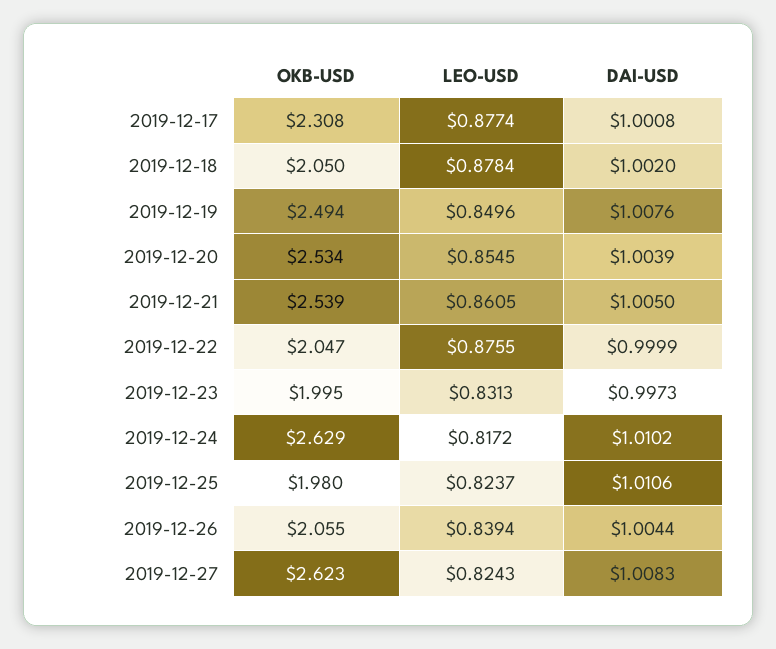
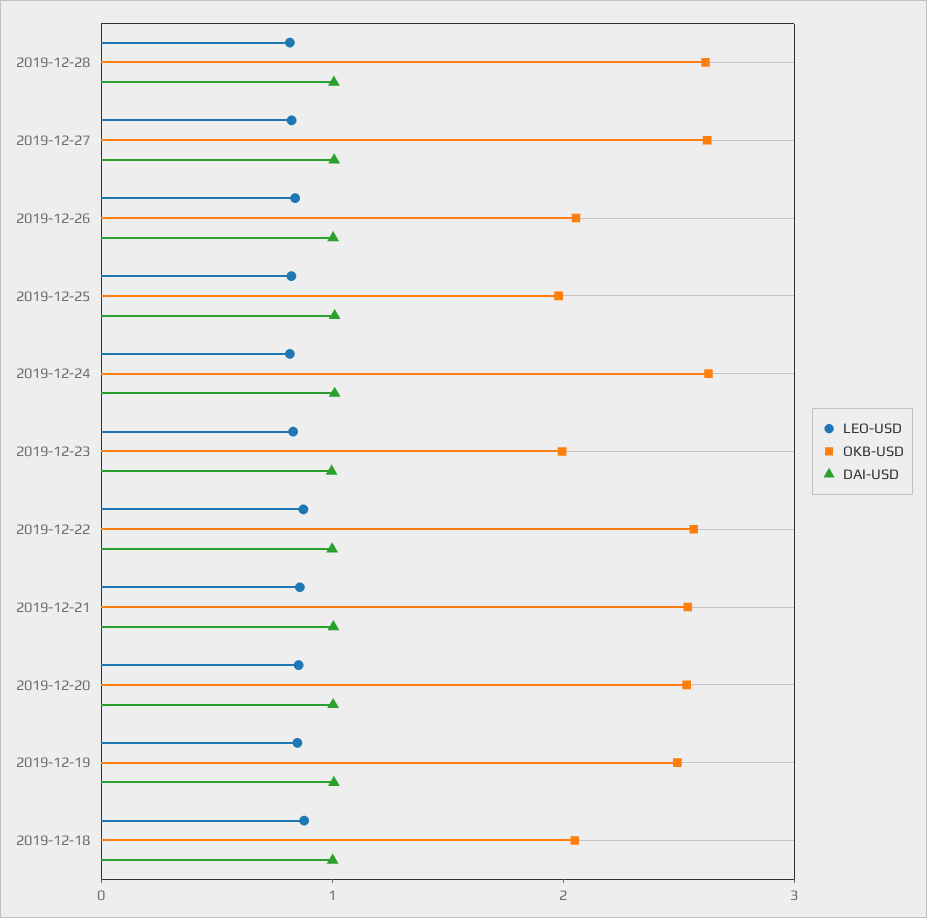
OKB-USD, 2019-12-17: 2.308 -> none
LEO-USD, 2019-12-17: 0.8774 -> none
DAI-USD, 2019-12-17: 1.0008 -> none
OKB-USD, 2019-12-22: 2.047 -> 2.6
LEO-USD, 2019-12-28: none -> 0.8
OKB-USD, 2019-12-28: none -> 2.6
DAI-USD, 2019-12-28: none -> 1

